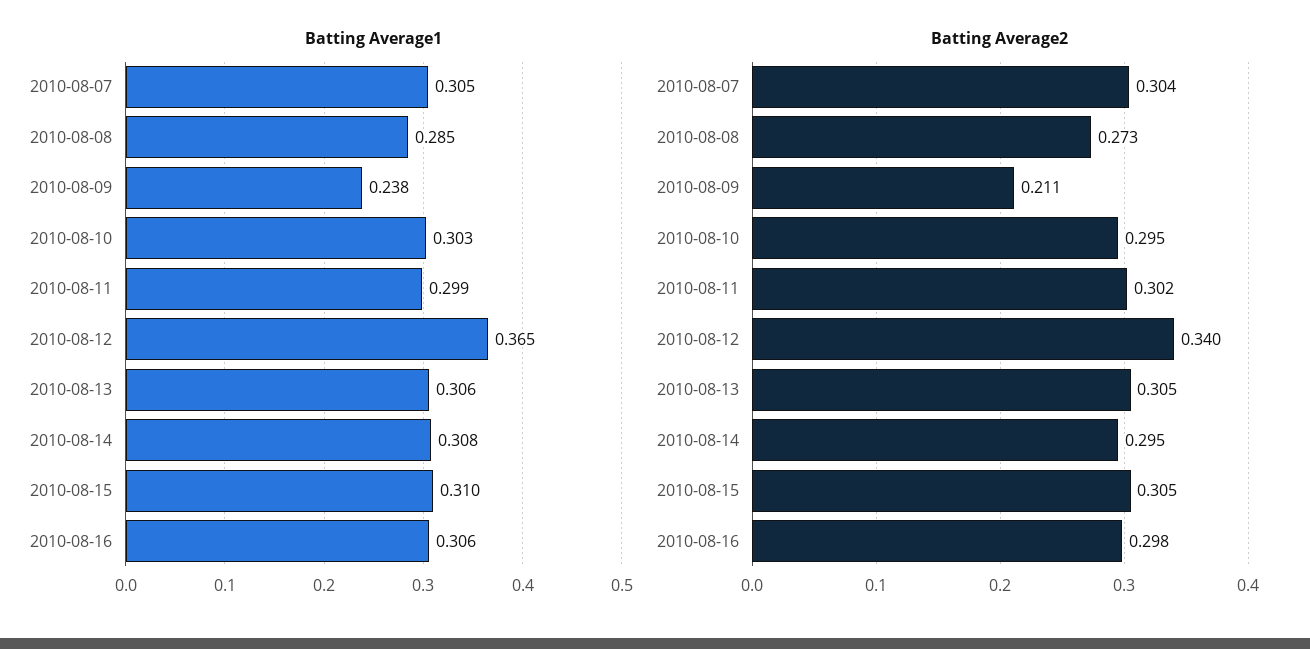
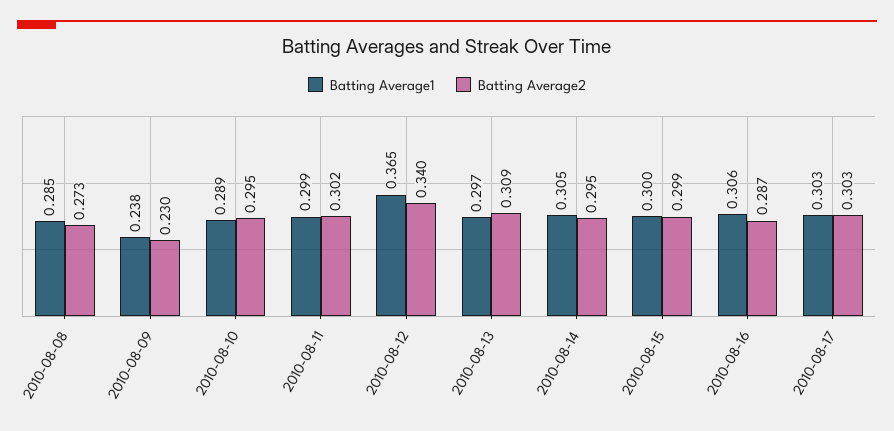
Batting Average1, 2010-08-07: 0.305 -> none
Batting Average1, 2010-08-10: 0.303 -> 0.289
Batting Average1, 2010-08-13: 0.306 -> 0.297
Batting Average1, 2010-08-14: 0.308 -> 0.305
Batting Average1, 2010-08-15: 0.31 -> 0.3
Batting Average2, 2010-08-07: 0.304 -> none
Batting Average2, 2010-08-09: 0.211 -> 0.23
Batting Average2, 2010-08-13: 0.305 -> 0.309
Batting Average2, 2010-08-15: 0.305 -> 0.299
Batting Average2, 2010-08-16: 0.298 -> 0.287
Batting Average1, 2010-08-17: none -> 0.303
Batting Average2, 2010-08-17: none -> 0.303

